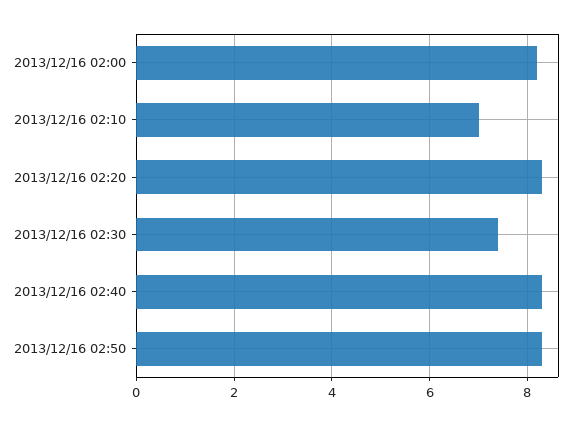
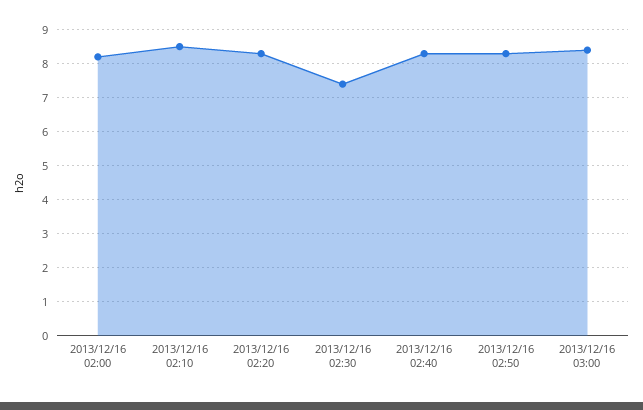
2013/12/16 02:10: 7 -> 8.5
2013/12/16 03:00: none -> 8.5

